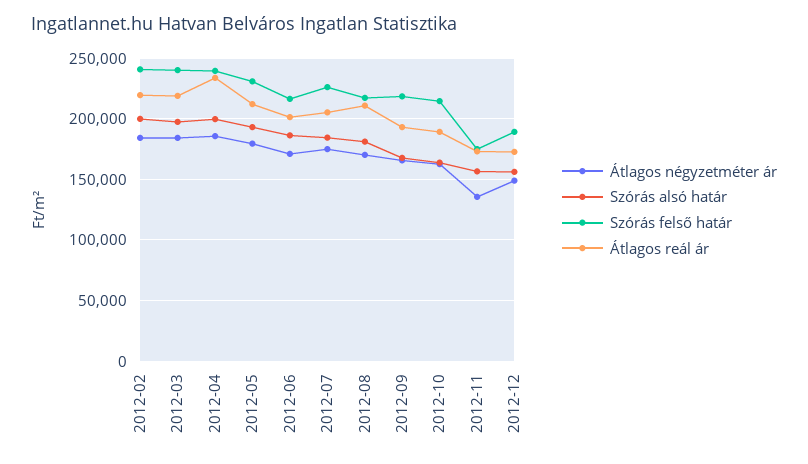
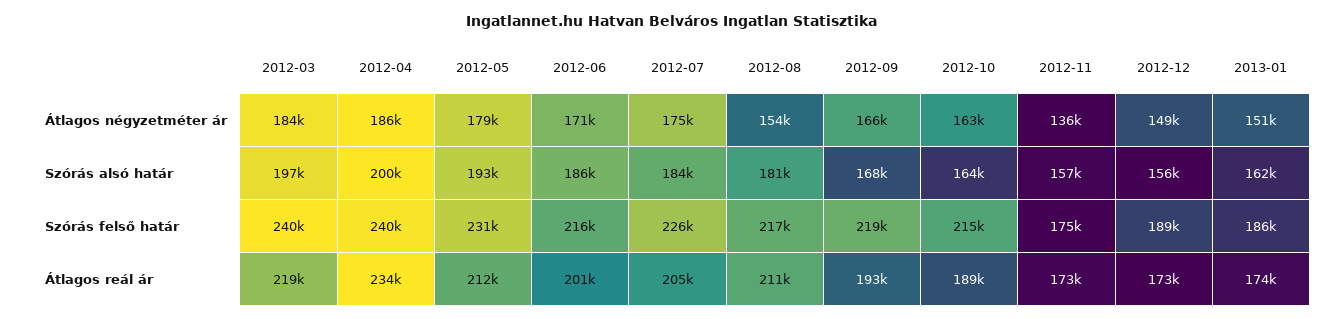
Átlagos négyzetméter ár, 2012-02: 185000 -> none
Szórás alsó határ, 2012-02: 200000 -> none
Szórás felső határ, 2012-02: 240000 -> none
Átlagos reál ár, 2012-02: 220000 -> none
Átlagos négyzetméter ár, 2012-08: 170000 -> 154000
Átlagos négyzetméter ár, 2013-01: none -> 151000
Szórás alsó határ, 2013-01: none -> 162000
Szórás felső határ, 2013-01: none -> 186000
Átlagos reál ár, 2013-01: none -> 174000

